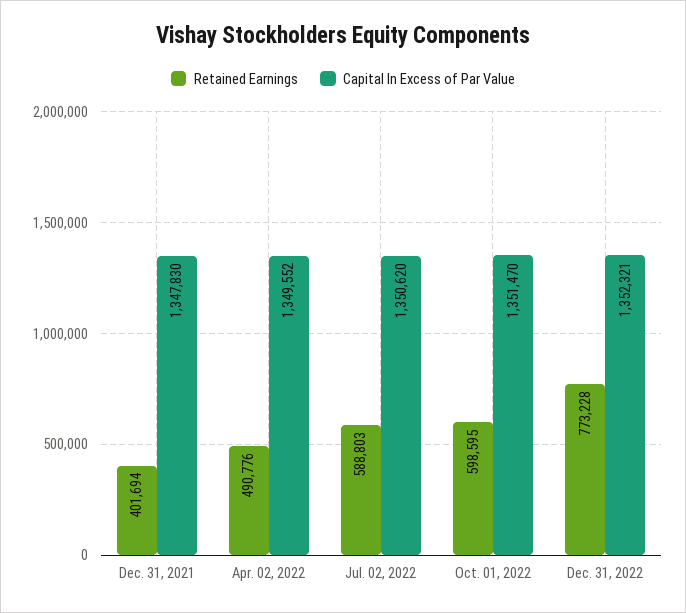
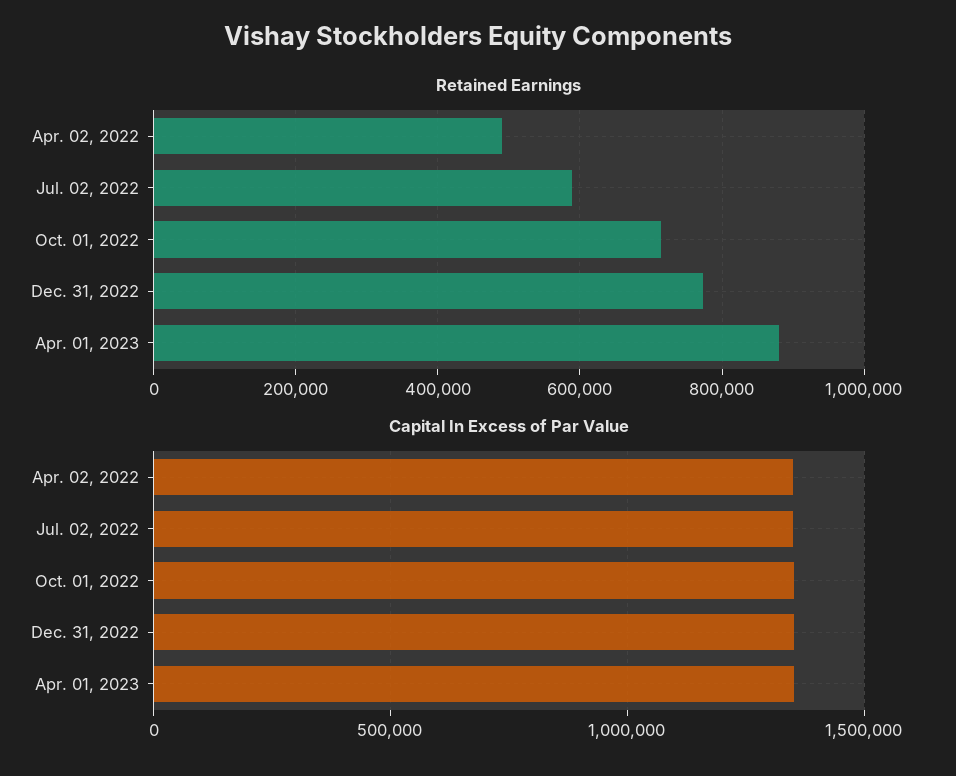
Retained Earnings, Dec. 31, 2021: 401694 -> none
Capital In Excess of Par Value, Dec. 31, 2021: 1347830 -> none
Retained Earnings, Oct. 01, 2022: 598595 -> 720000
Retained Earnings, Apr. 01, 2023: none -> 880000
Capital In Excess of Par Value, Apr. 01, 2023: none -> 1350000

